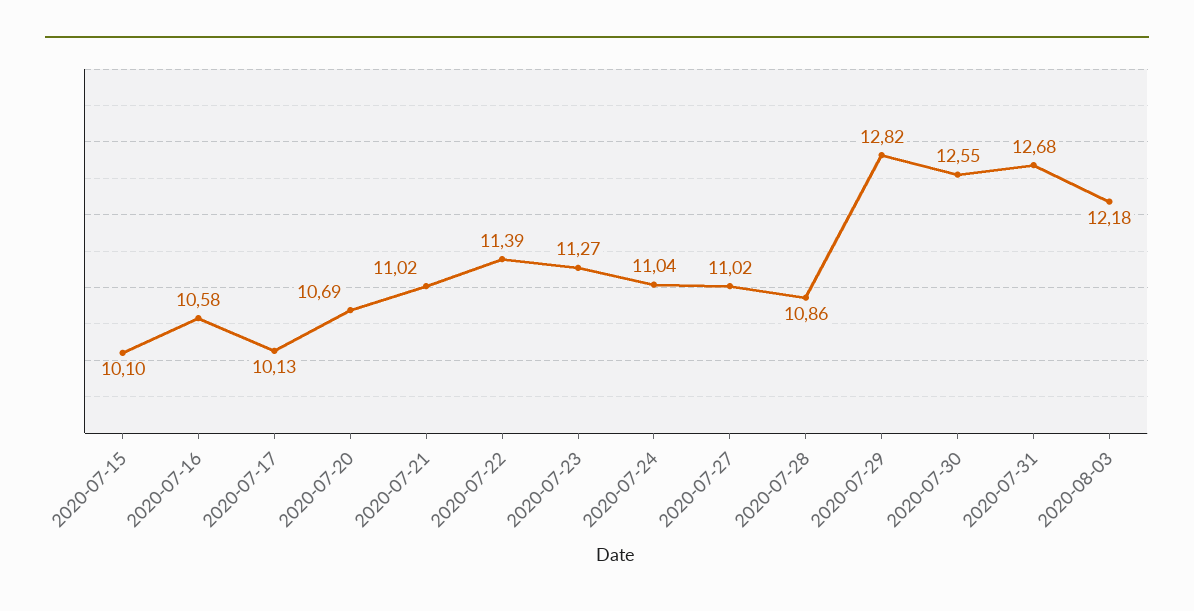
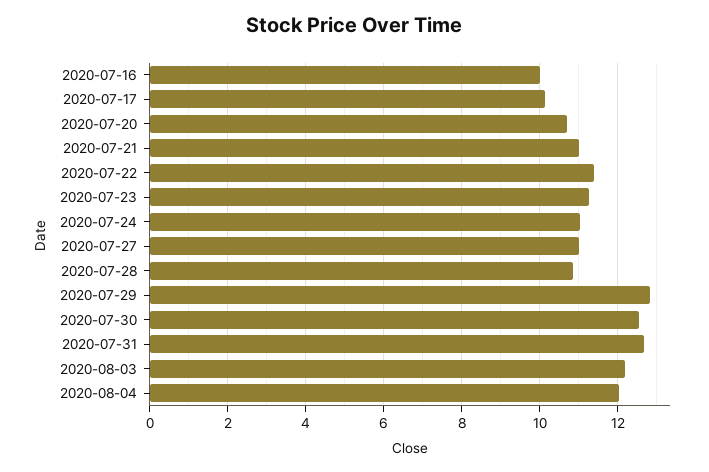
2020-07-15: 10.1 -> none
2020-07-16: 10.58 -> 10
2020-08-04: none -> 12

